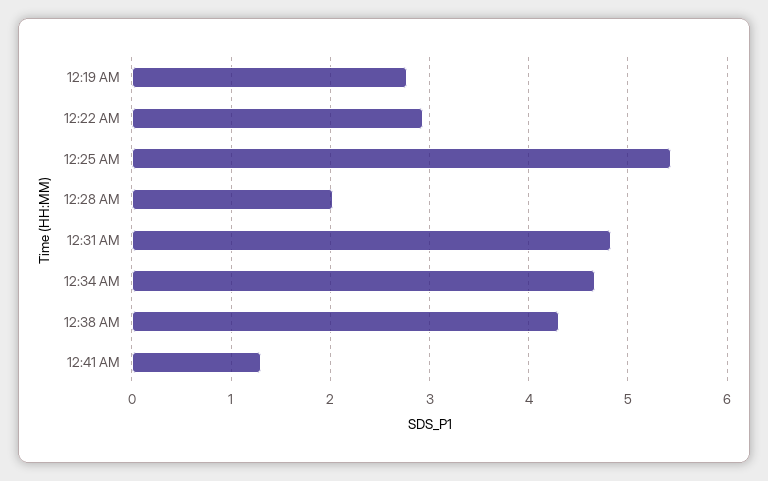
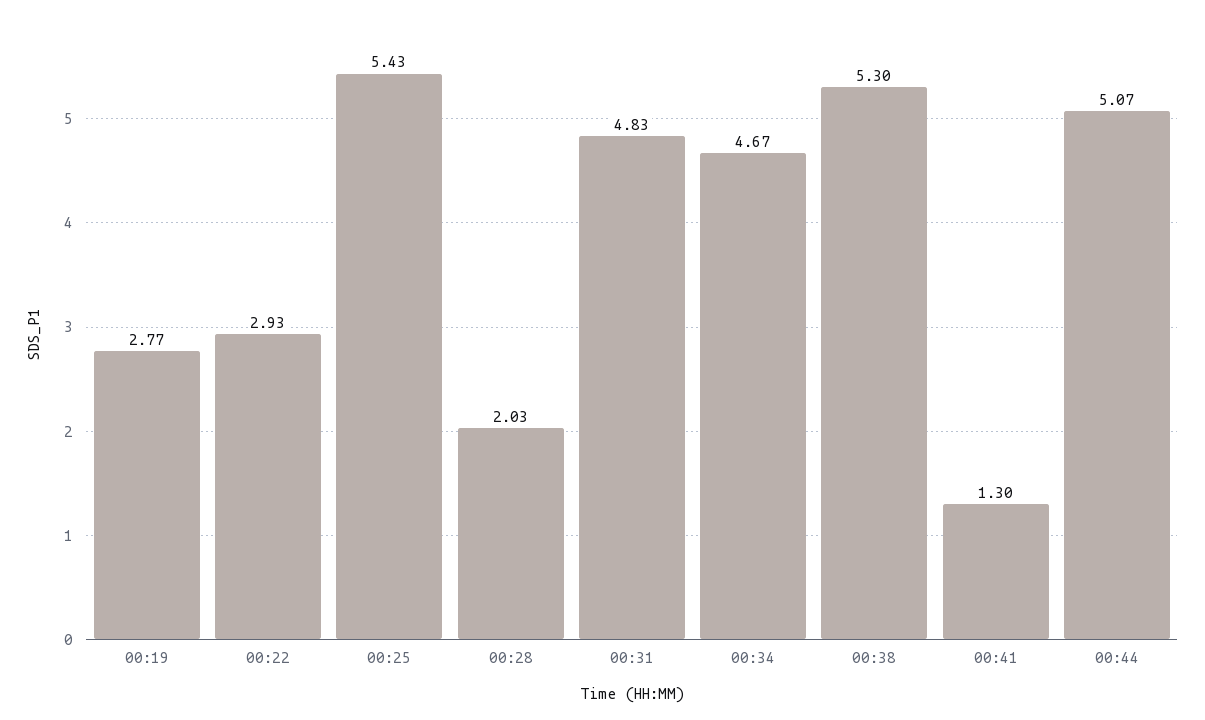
12:38 AM: 4.3 -> 5.3
00:44: none -> 5.07

